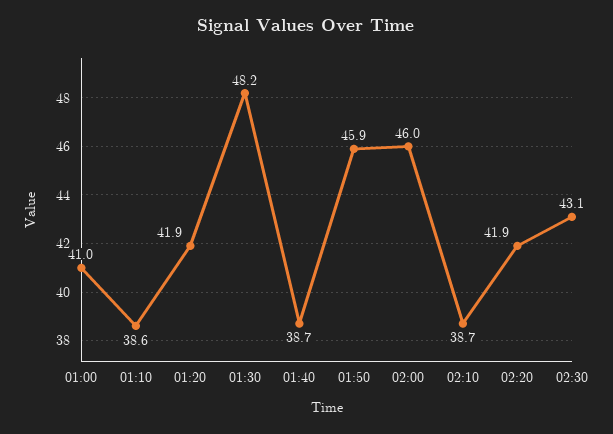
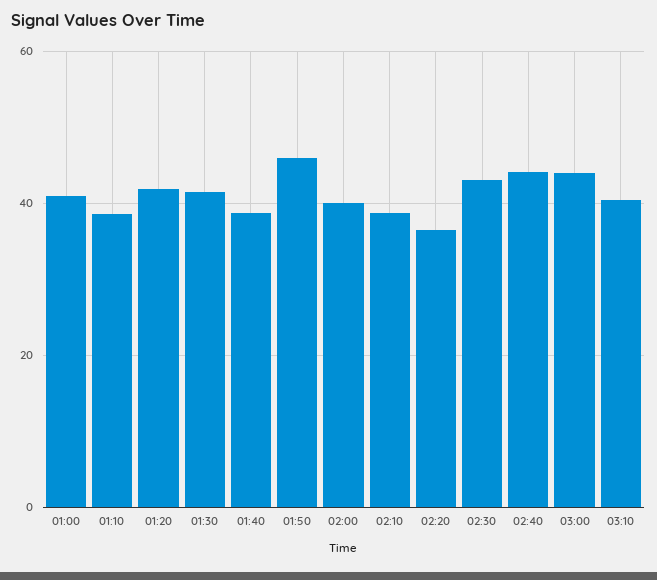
01:30: 48.2 -> 42
02:00: 46 -> 40
02:20: 41.9 -> 36
02:40: none -> 44
03:00: none -> 44
03:10: none -> 40

